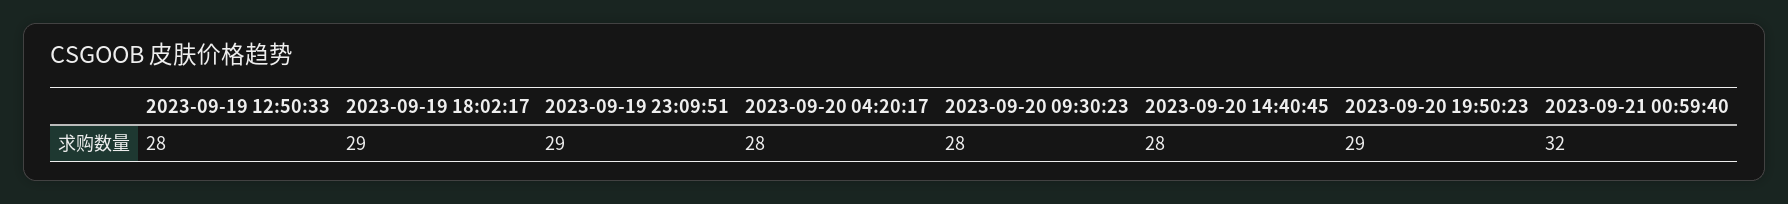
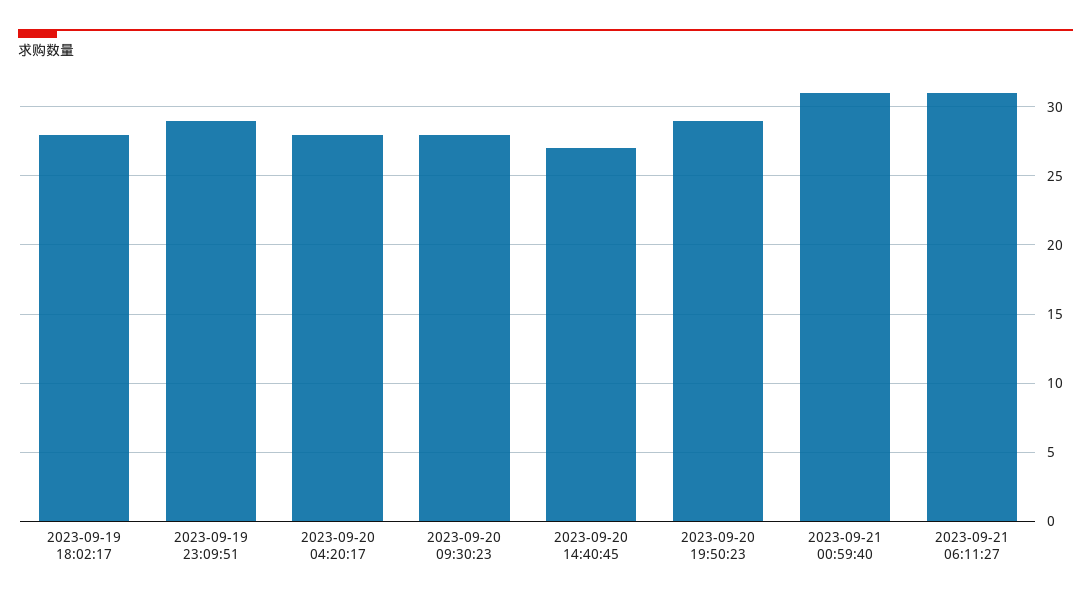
2023-09-19 12:50:33: 28 -> none
2023-09-19 18:02:17: 29 -> 28
2023-09-20 14:40:45: 28 -> 27
2023-09-21 00:59:40: 32 -> 31
2023-09-21 06:11:27: none -> 31

